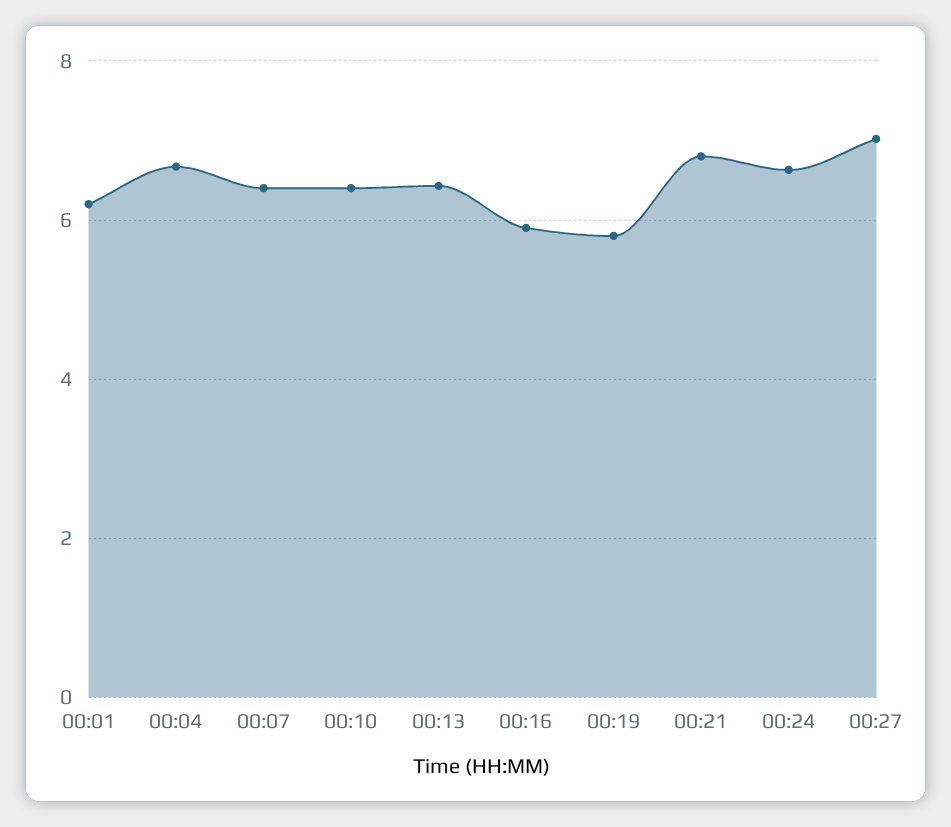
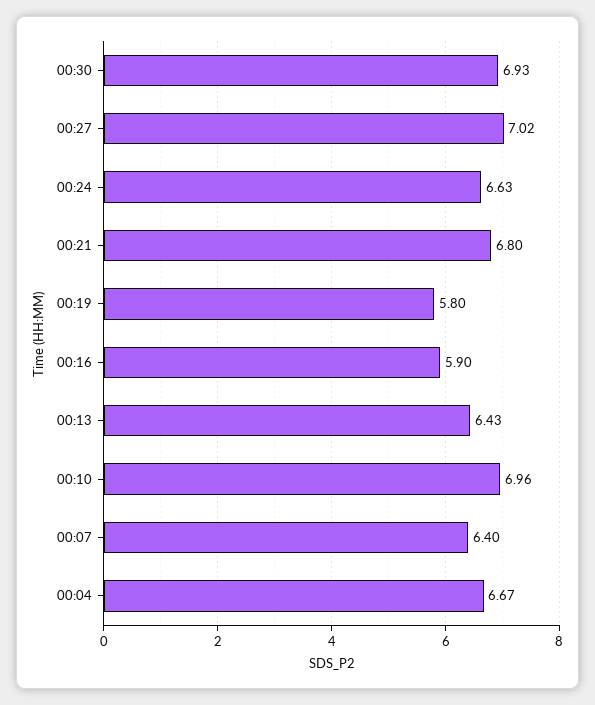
00:01: 6.2 -> none
00:10: 6.4 -> 6.96
00:30: none -> 6.93

